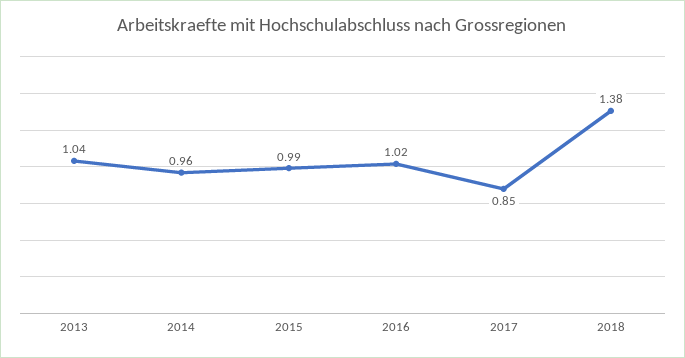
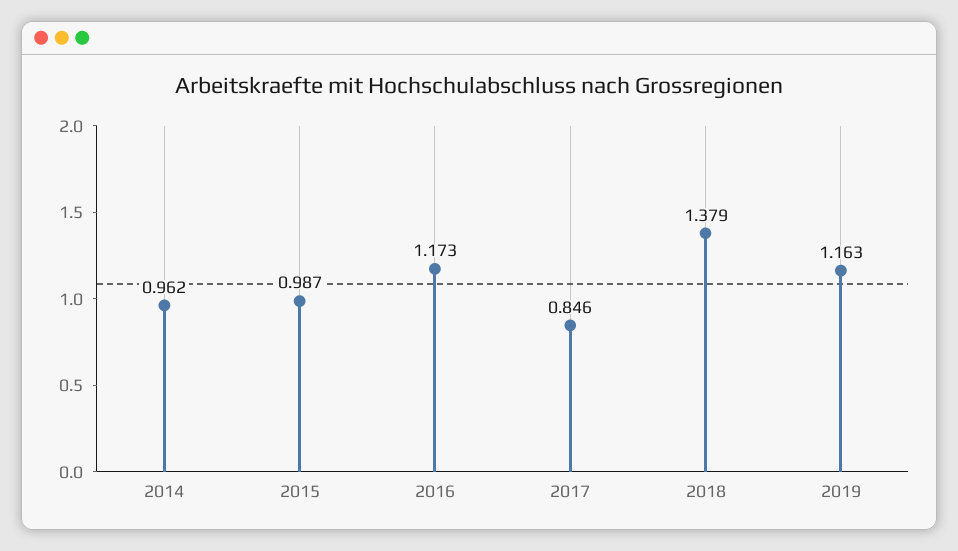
2013: 1.04 -> none
2016: 1.02 -> 1.173
2019: none -> 1.163

